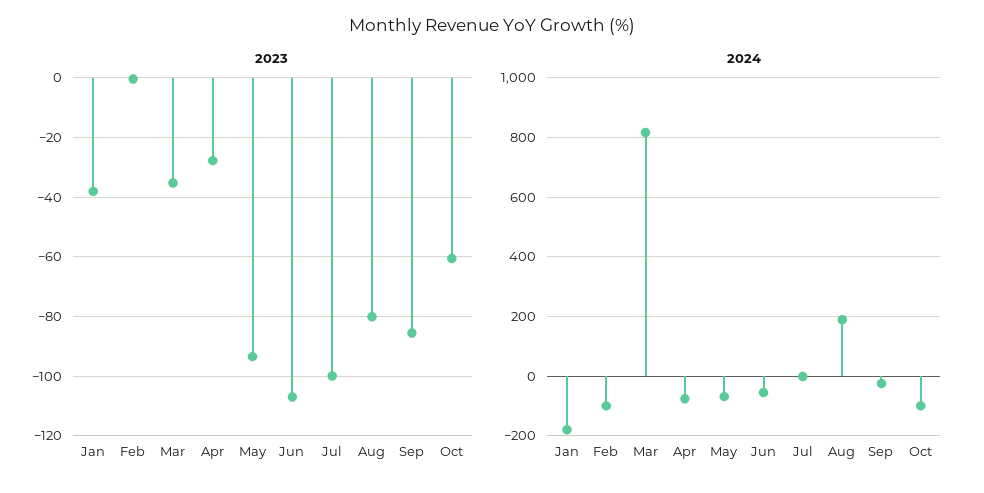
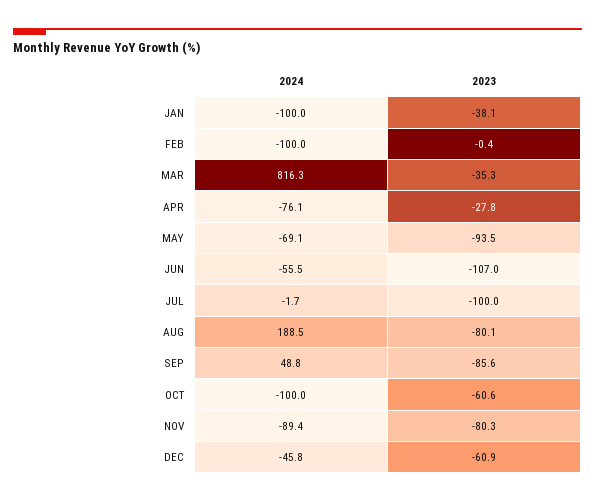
2024, Jan: -175 -> -100
2024, Sep: -25 -> 48.8
2024, NOV: none -> -89.4
2023, NOV: none -> -80.3
2024, DEC: none -> -45.8
2023, DEC: none -> -60.9

